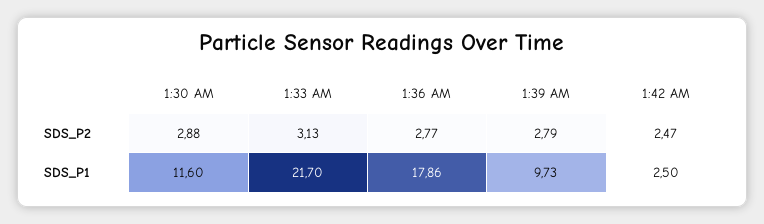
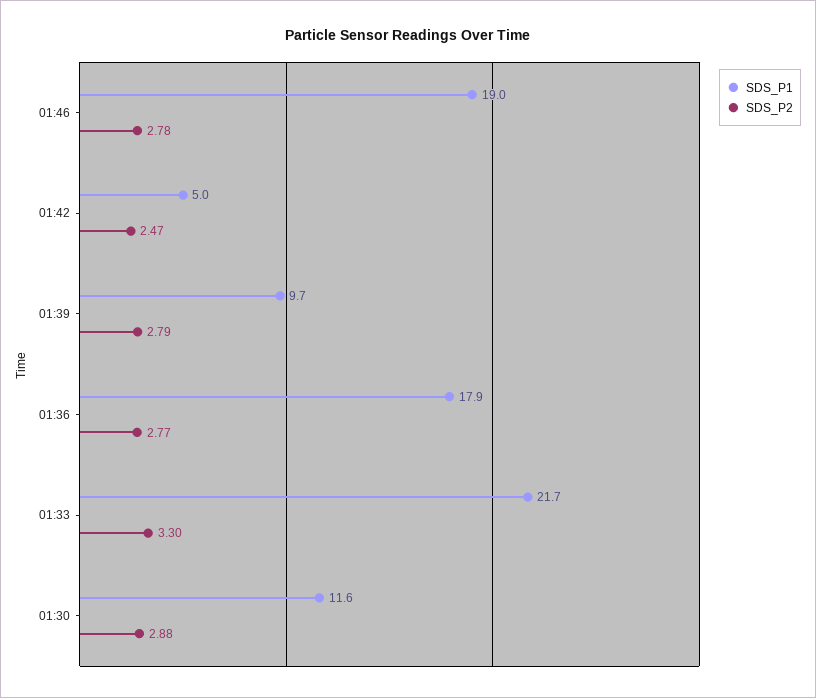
SDS_P2, 1:33 AM: 3.13 -> 3.3
SDS_P1, 1:42 AM: 2.5 -> 5
SDS_P1, 01:46: none -> 19
SDS_P2, 01:46: none -> 2.78

